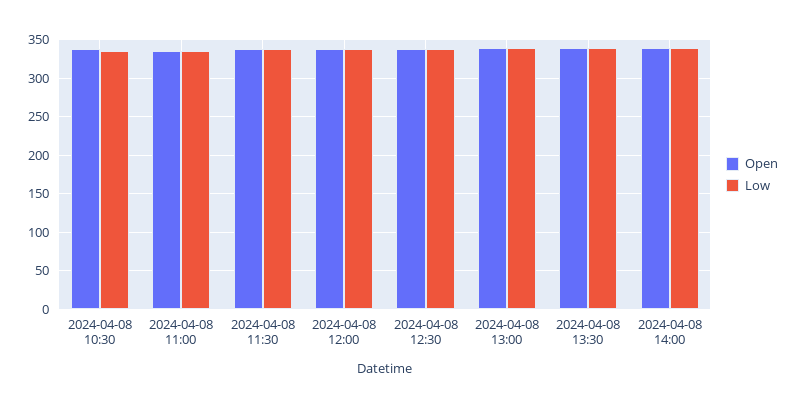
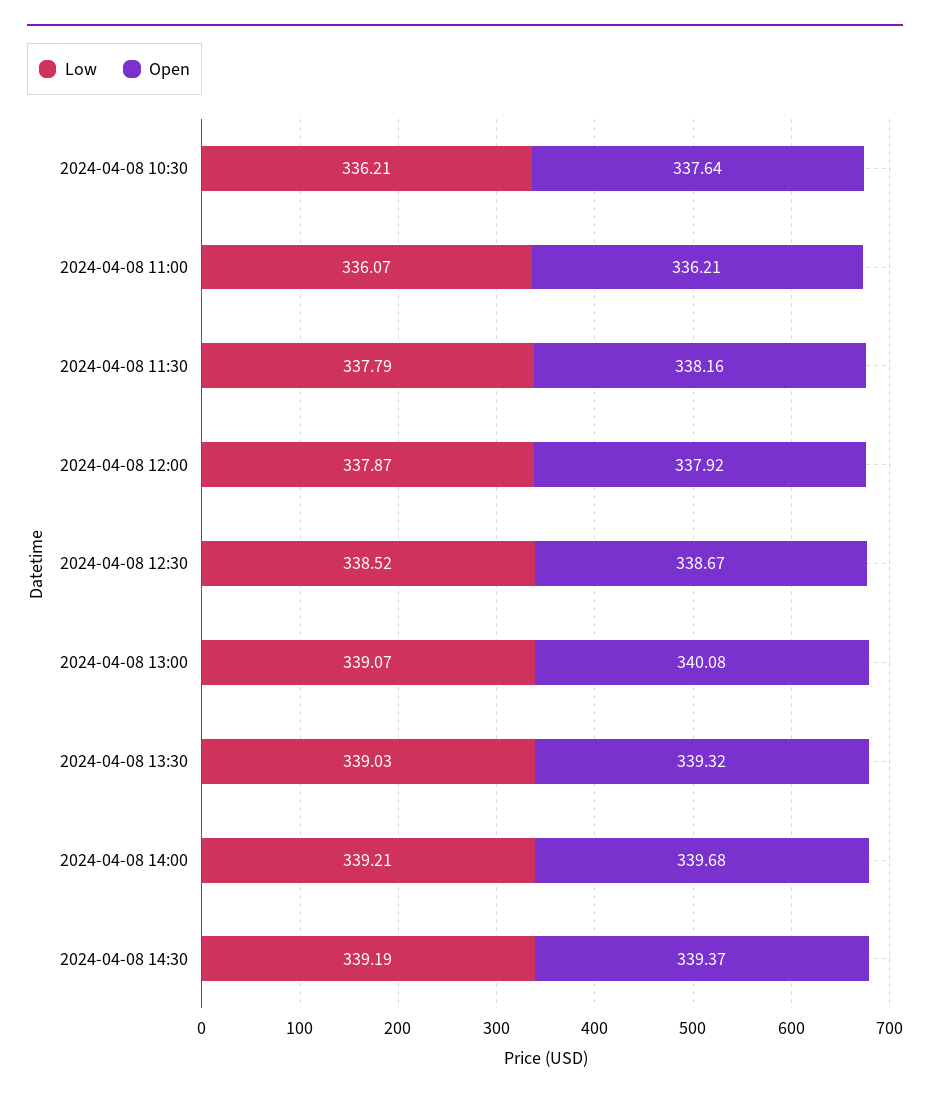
Low, 2024-04-08 14:30: none -> 339.19
Open, 2024-04-08 14:30: none -> 339.37

